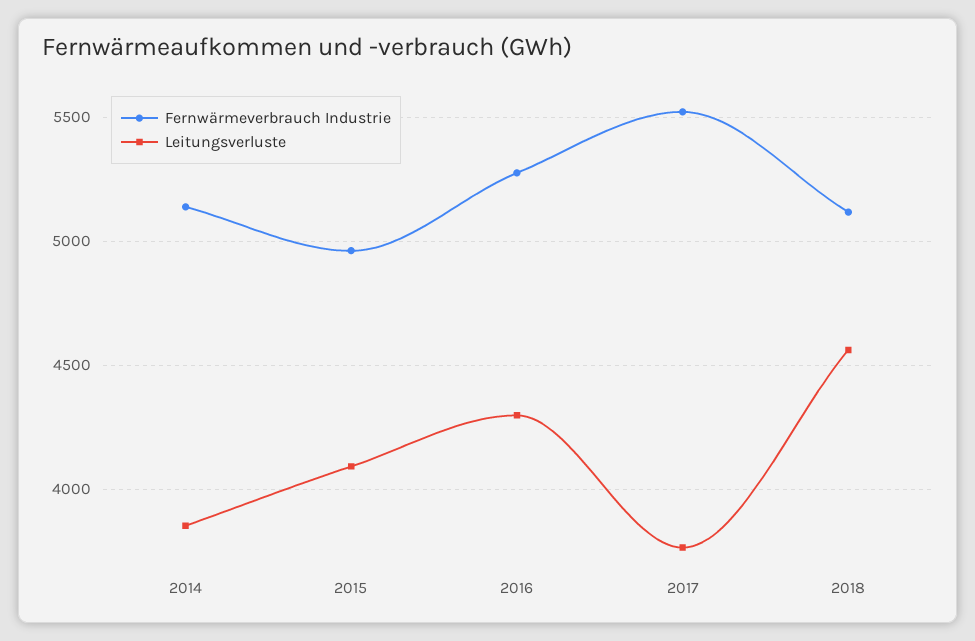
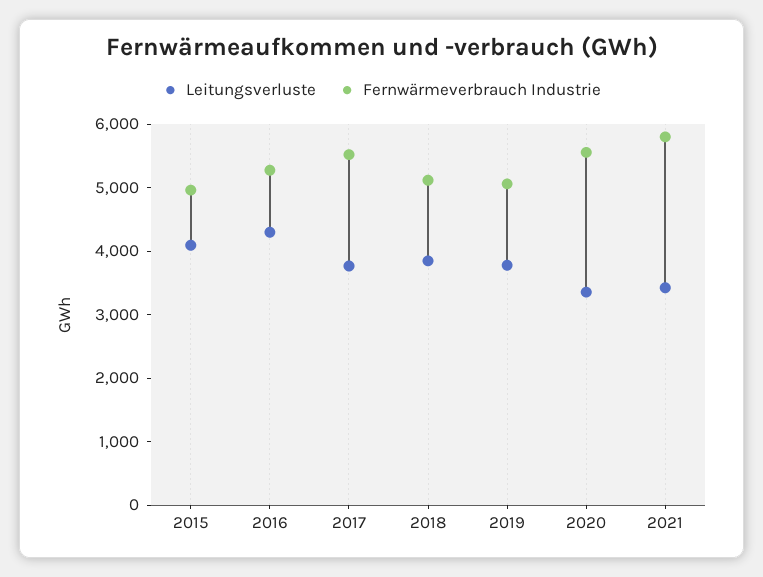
Fernwärmeverbrauch Industrie, 2014: 5150 -> none
Leitungsverluste, 2014: 3850 -> none
Leitungsverluste, 2018: 4550 -> 3800
Leitungsverluste, 2019: none -> 3800
Fernwärmeverbrauch Industrie, 2019: none -> 5000
Leitungsverluste, 2020: none -> 3400
Fernwärmeverbrauch Industrie, 2020: none -> 5600
Leitungsverluste, 2021: none -> 3400
Fernwärmeverbrauch Industrie, 2021: none -> 5800

